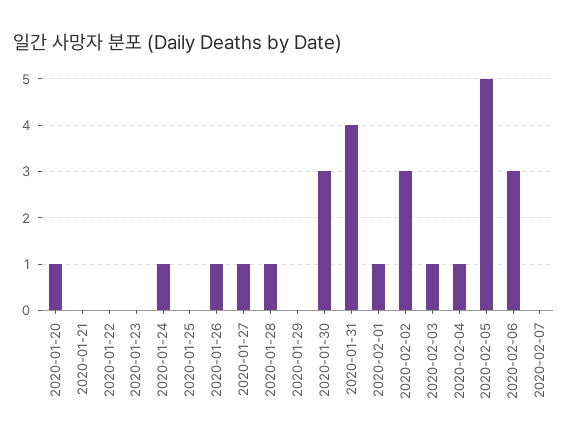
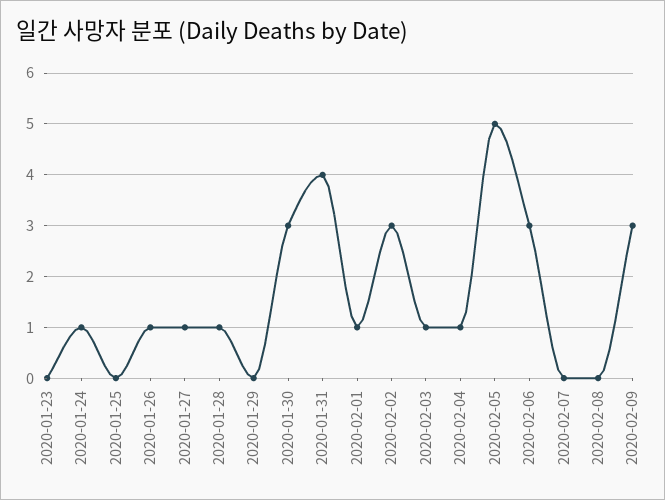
2020-01-20: 1 -> none
2020-01-21: 0 -> none
2020-01-22: 0 -> none
2020-02-08: none -> 0
2020-02-09: none -> 3

